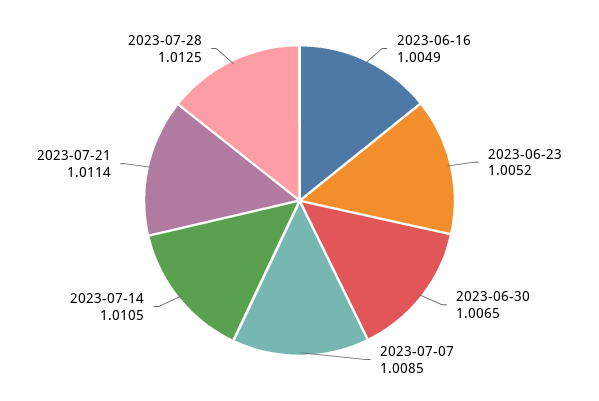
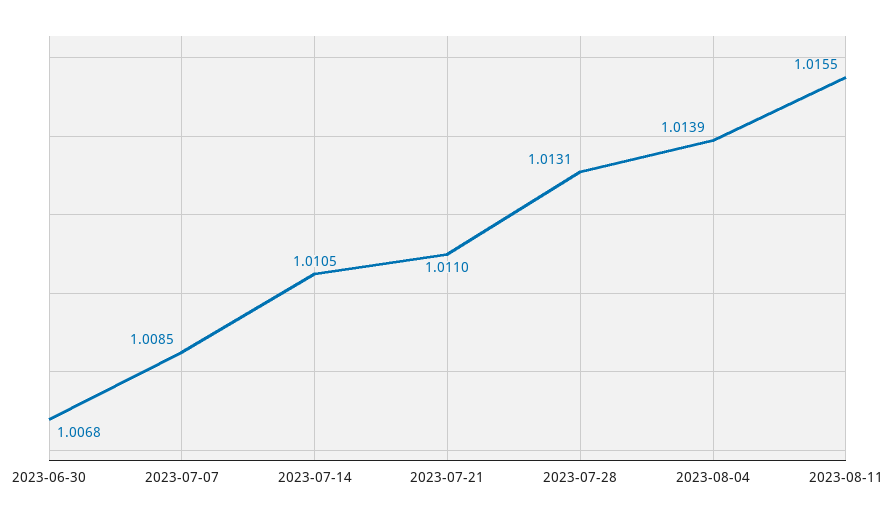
2023-06-16: 1.0049 -> none
2023-06-23: 1.0052 -> none
2023-06-30: 1.0065 -> 1.0068
2023-07-21: 1.0114 -> 1.011
2023-07-28: 1.0125 -> 1.0131
2023-08-04: none -> 1.0139
2023-08-11: none -> 1.0155

